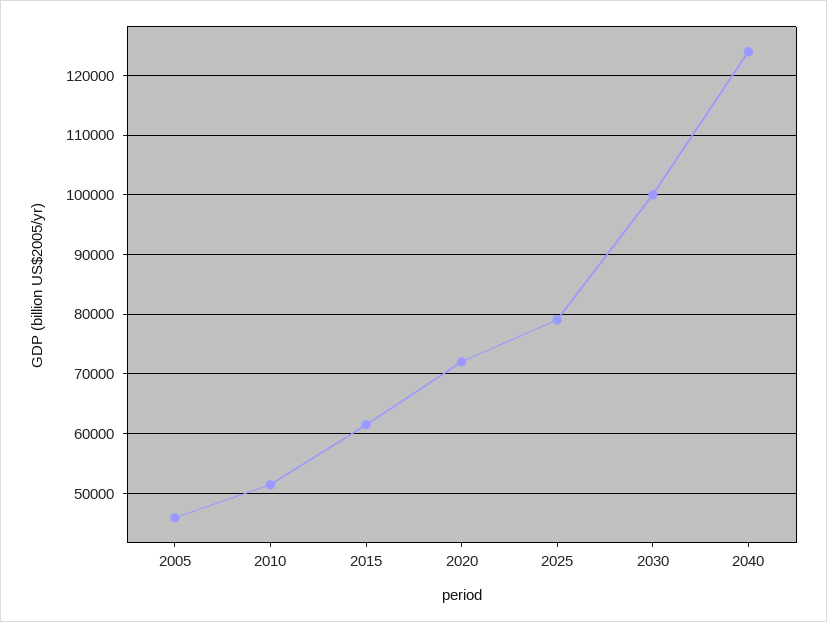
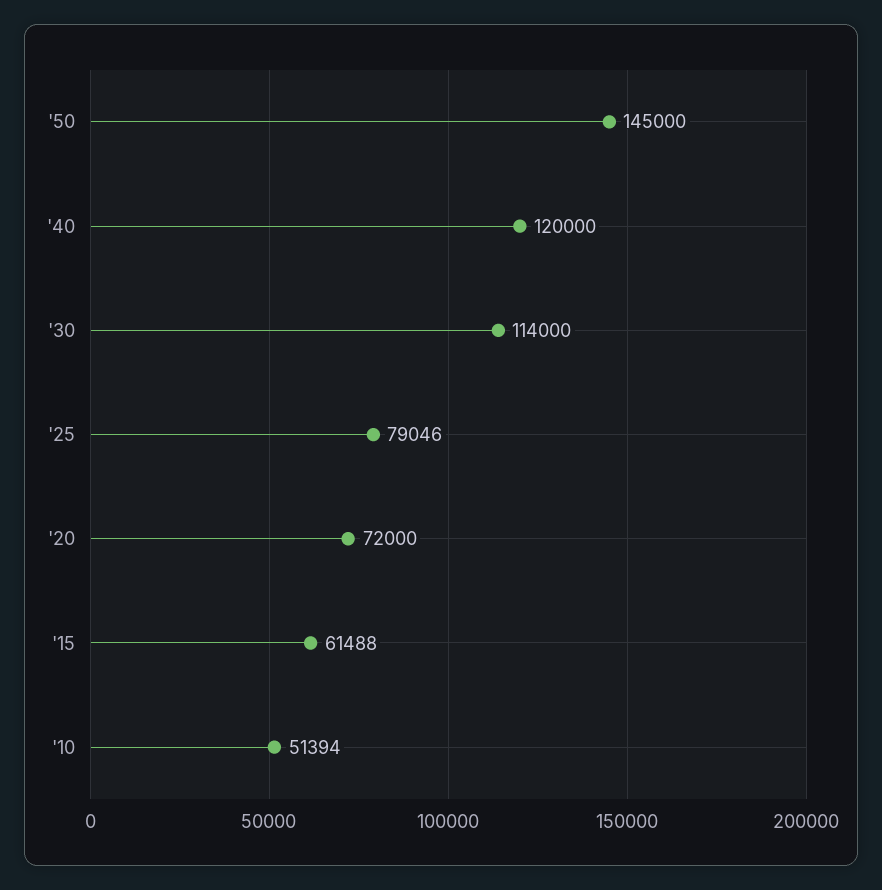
2005: 46000 -> none
2030: 100000 -> 114000
2040: 124000 -> 120000
'50: none -> 145000

